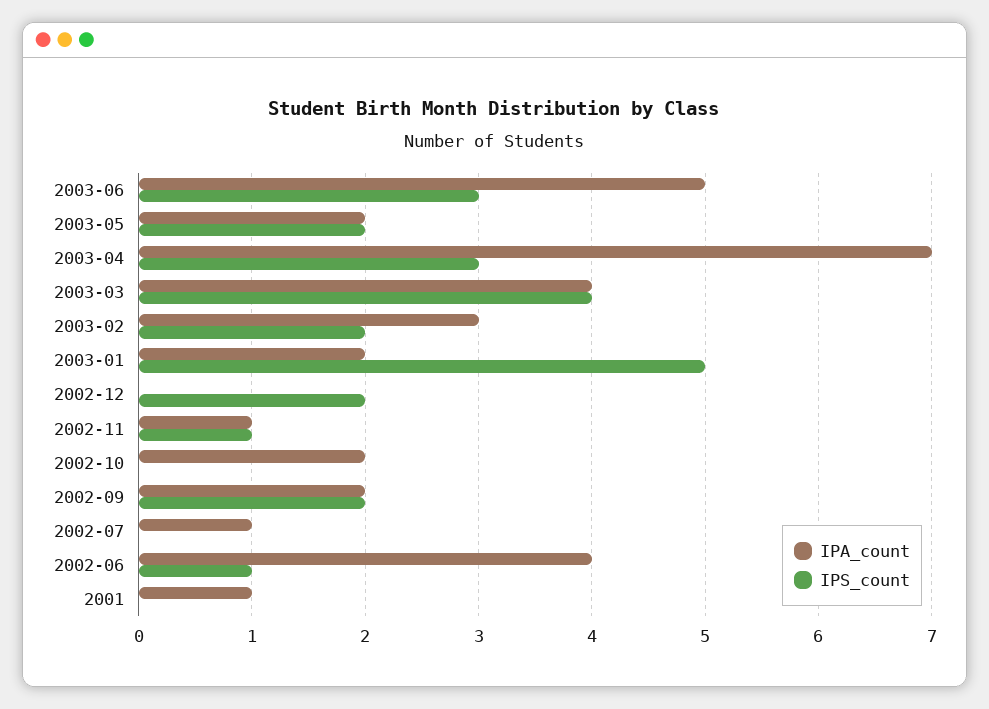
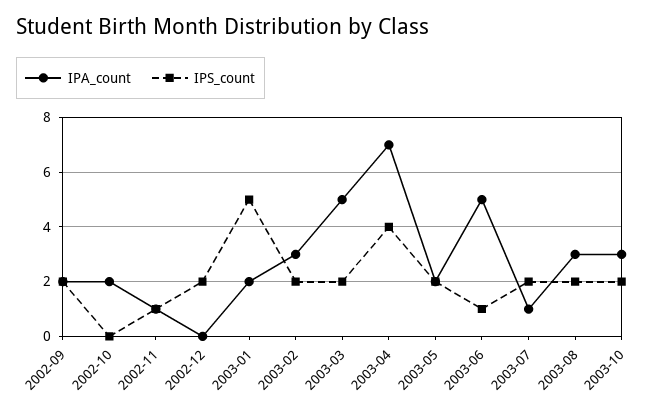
IPS_count, 2003-06: 3 -> 1
IPS_count, 2003-04: 3 -> 4
IPA_count, 2003-03: 4 -> 5
IPS_count, 2003-03: 4 -> 2
IPA_count, 2002-07: 1 -> none
IPS_count, 2002-07: 0 -> none
IPA_count, 2002-06: 4 -> none
IPS_count, 2002-06: 1 -> none
IPA_count, 2001: 1 -> none
IPS_count, 2001: 0 -> none
IPA_count, 2003-07: none -> 1
IPS_count, 2003-07: none -> 2
IPA_count, 2003-08: none -> 3
IPS_count, 2003-08: none -> 2
IPA_count, 2003-10: none -> 3
IPS_count, 2003-10: none -> 2

